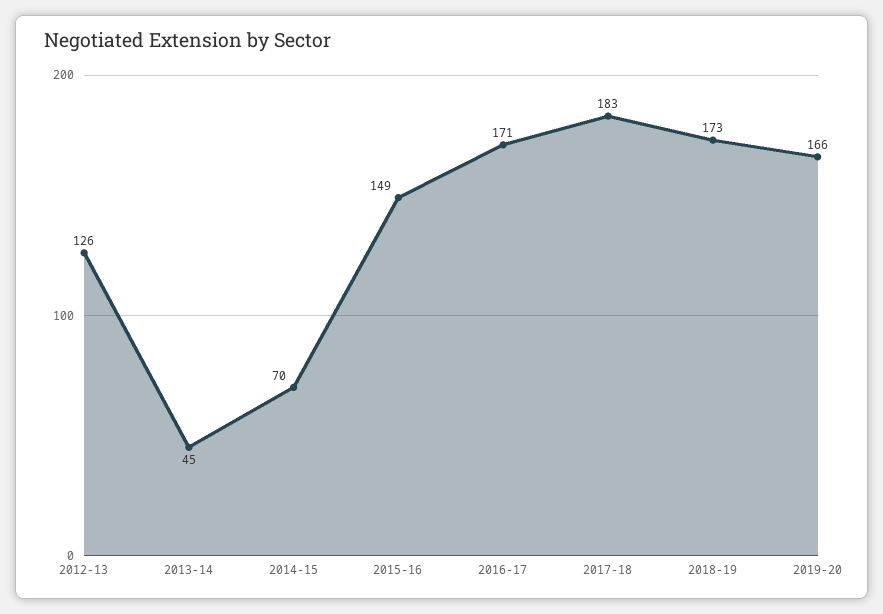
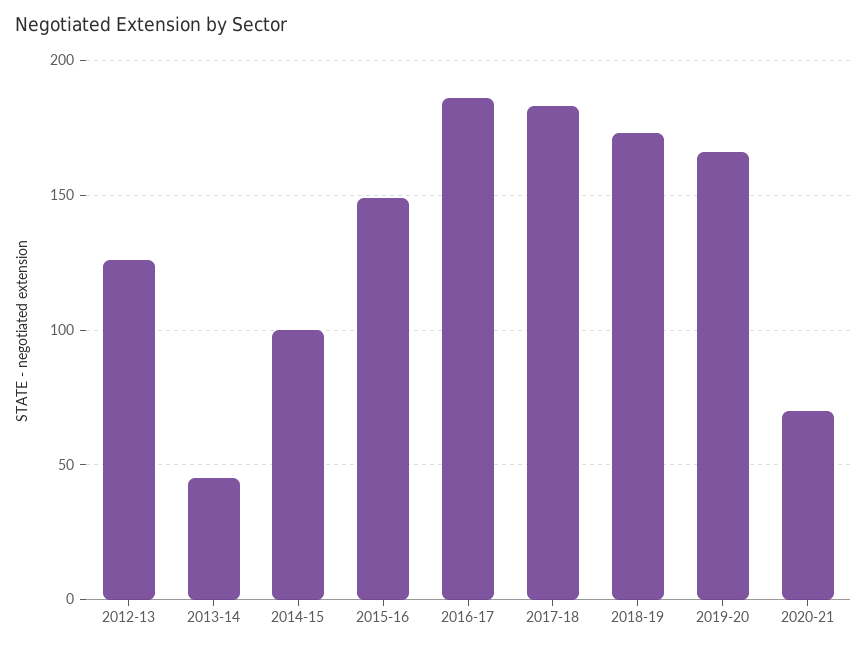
2014-15: 70 -> 100
2016-17: 171 -> 185
2020-21: none -> 70

